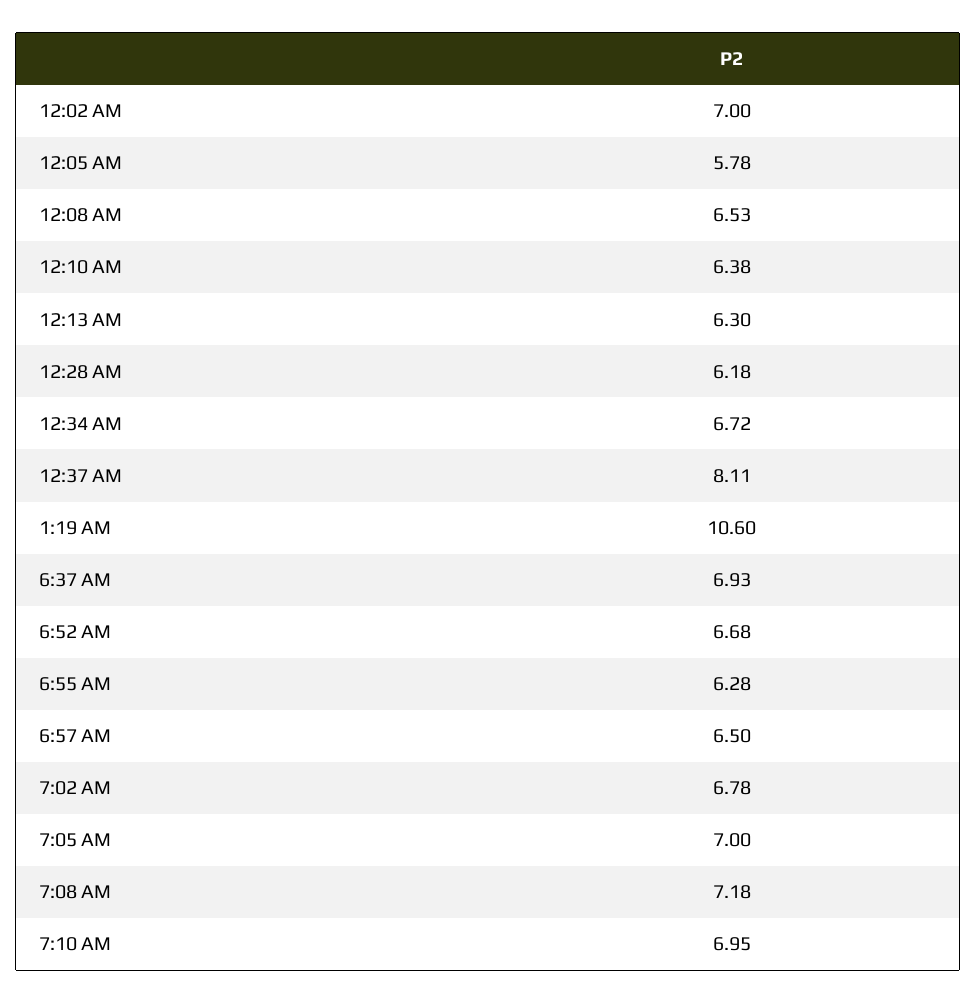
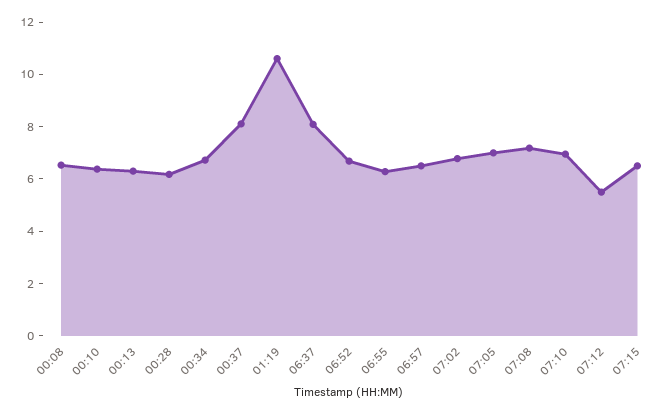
12:02 AM: 7 -> none
12:05 AM: 5.78 -> none
6:37 AM: 6.93 -> 8
07:12: none -> 5.5
07:15: none -> 6.5

